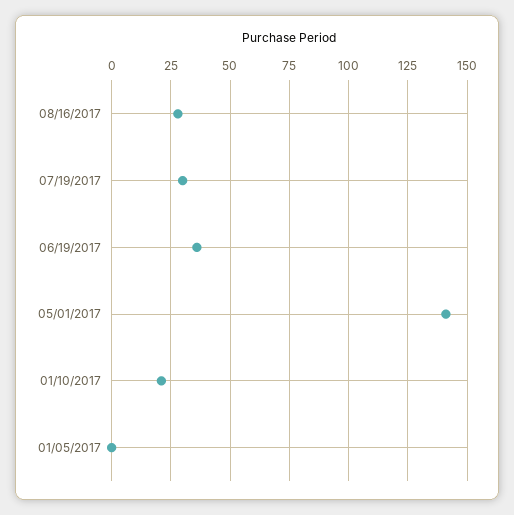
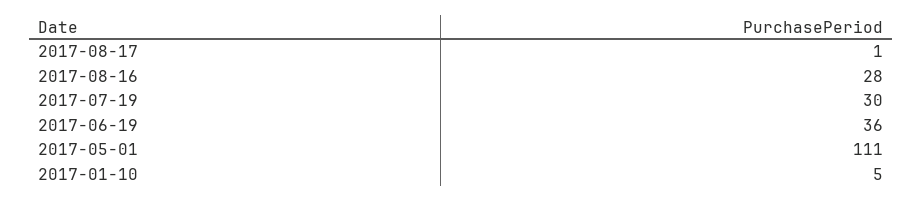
05/01/2017: 140 -> 111
01/10/2017: 20 -> 5
01/05/2017: 0 -> none
2017-08-17: none -> 1

